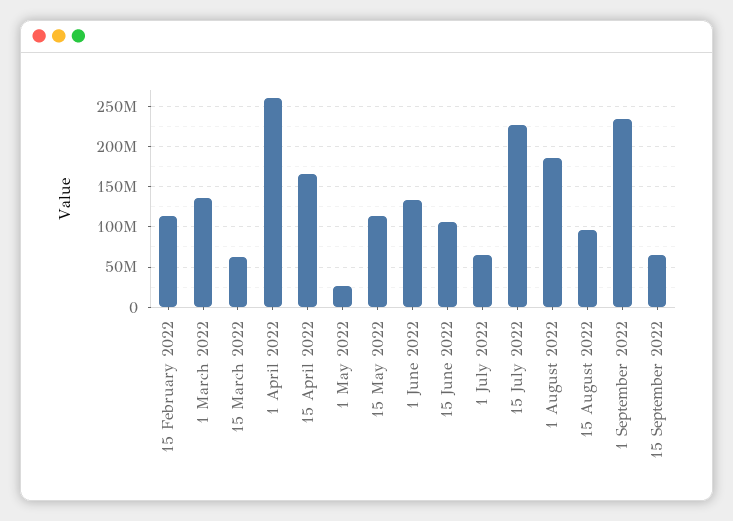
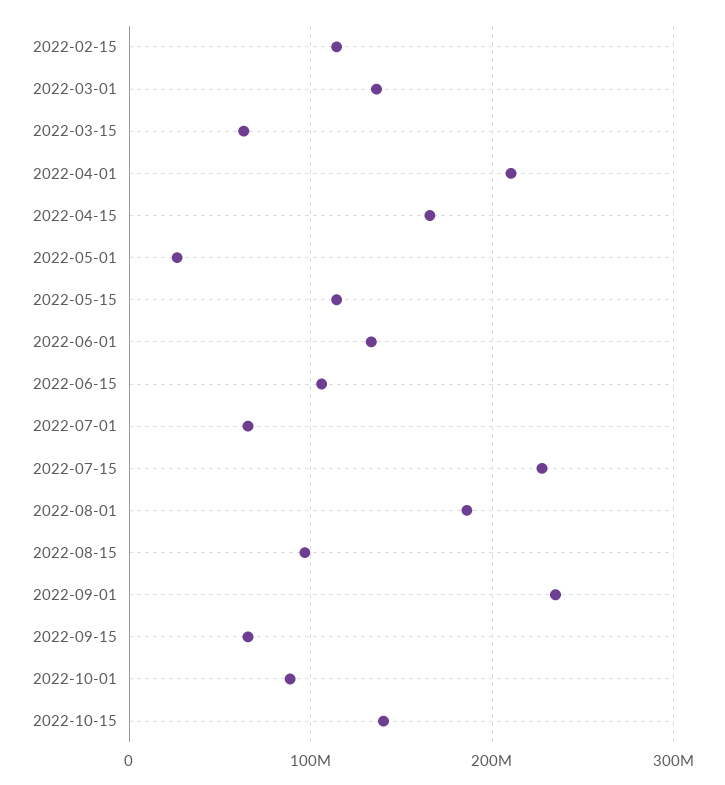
1 April 2022: 260000000 -> 210000000
2022-10-01: none -> 90000000
2022-10-15: none -> 140000000

